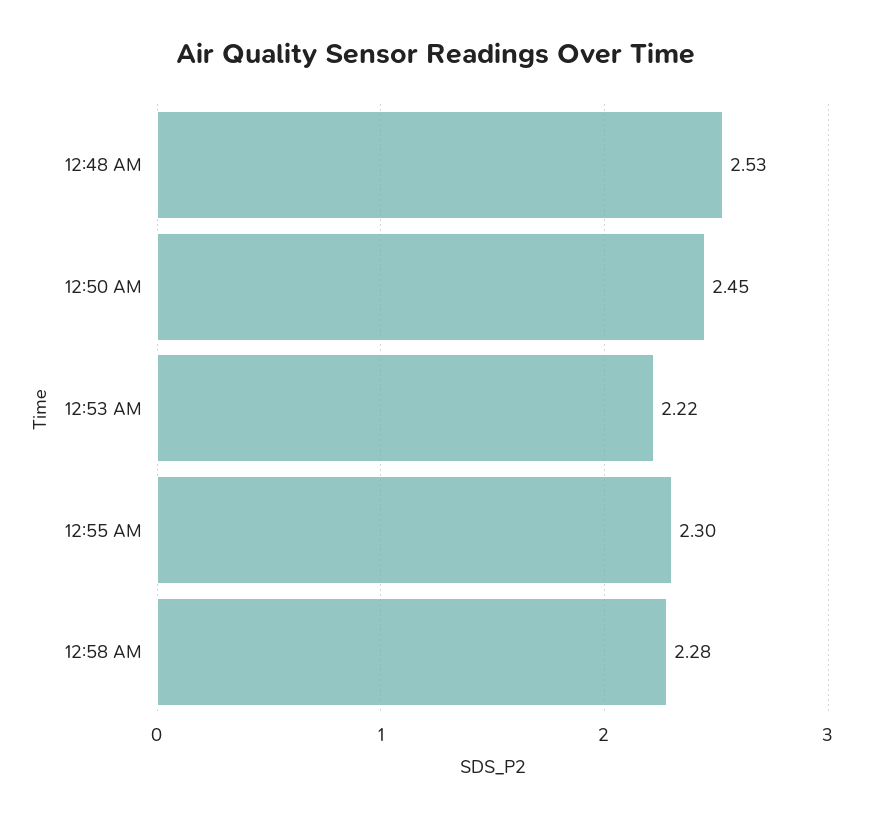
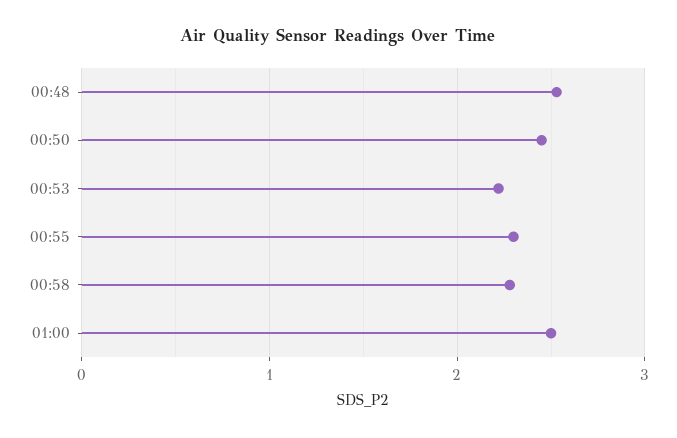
01:00: none -> 2.5

